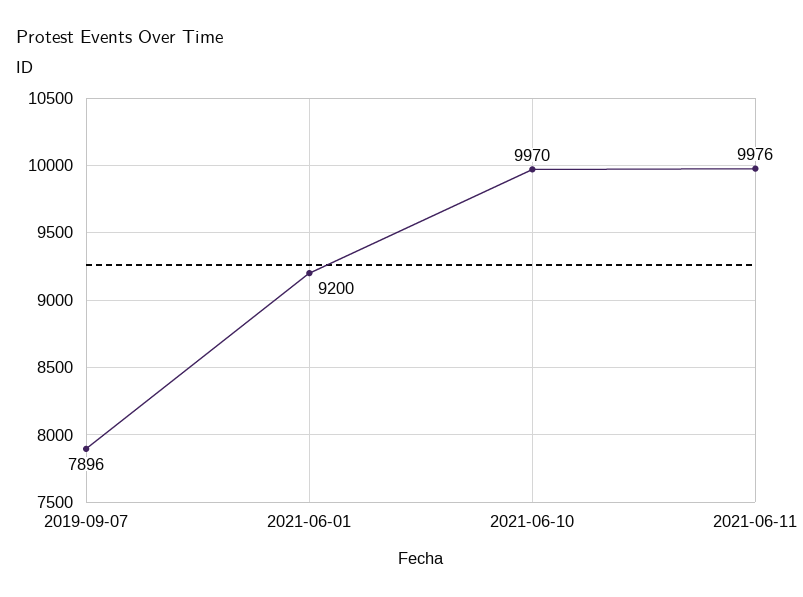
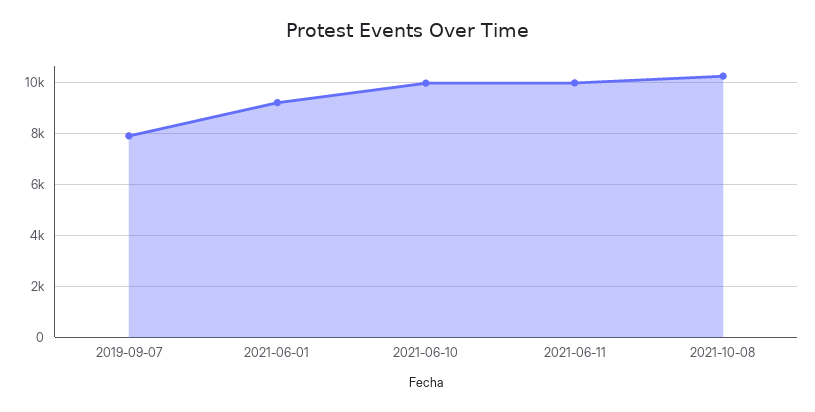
2021-10-08: none -> 10250

